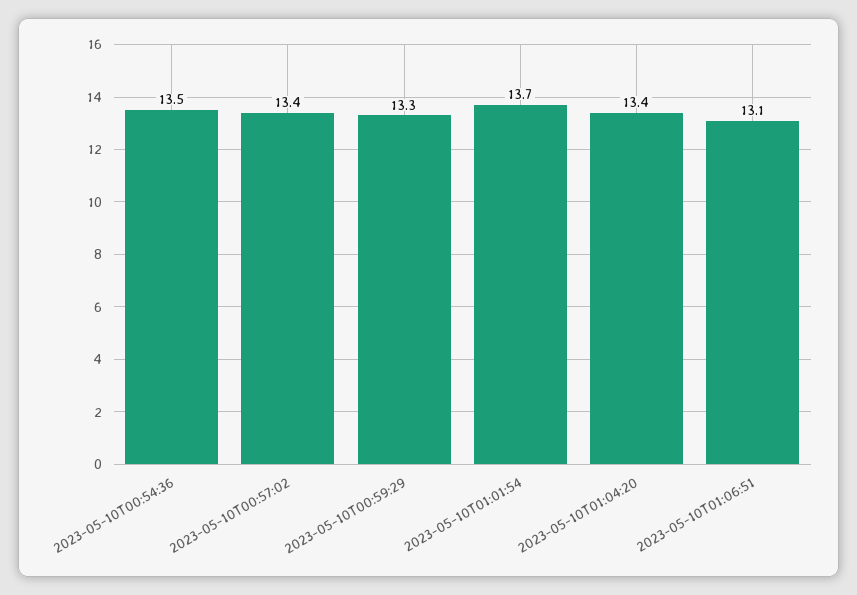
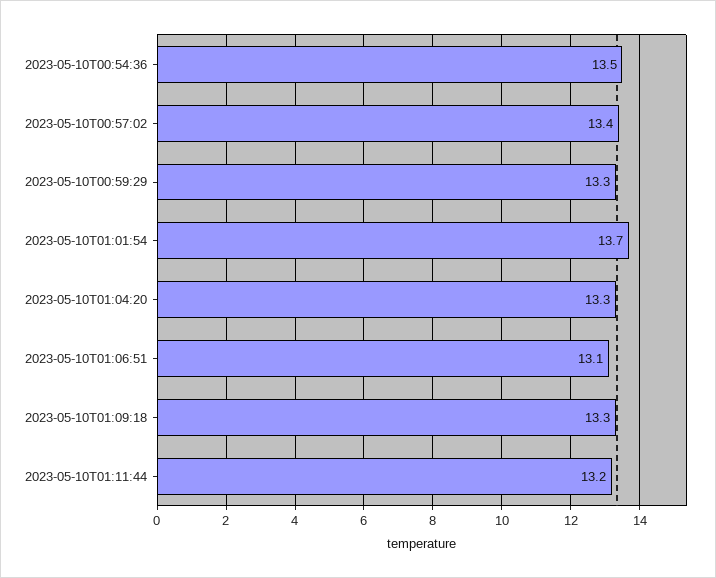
2023-05-10T01:04:20: 13.4 -> 13.3
2023-05-10T01:09:18: none -> 13.3
2023-05-10T01:11:44: none -> 13.2

